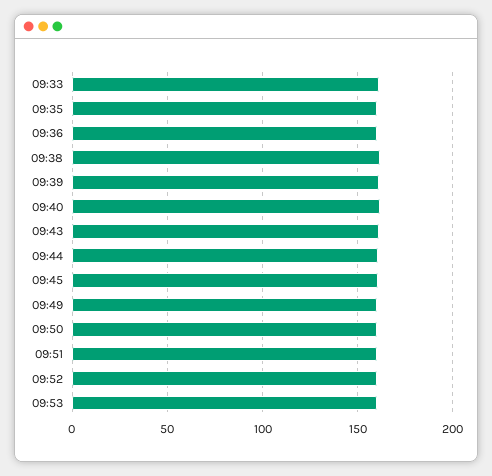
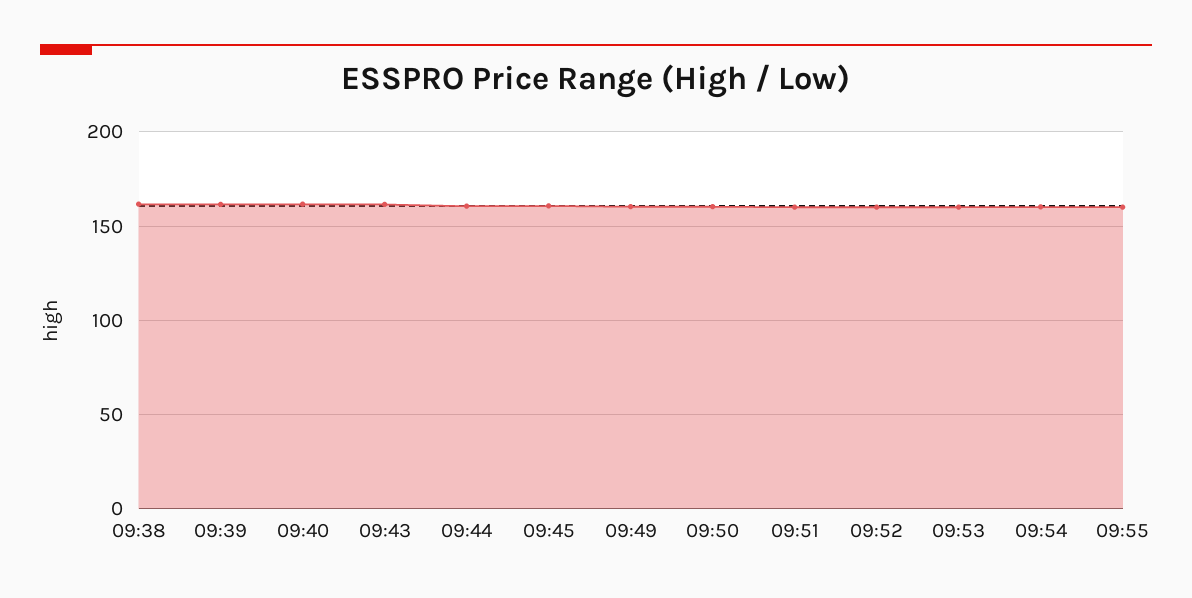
09:33: 160 -> none
09:35: 160 -> none
09:36: 160 -> none
09:54: none -> 160
09:55: none -> 160

